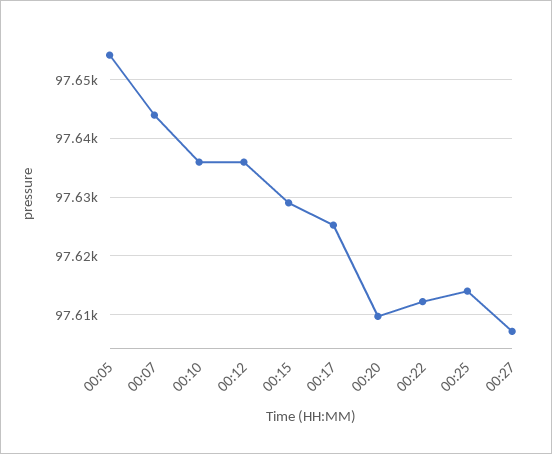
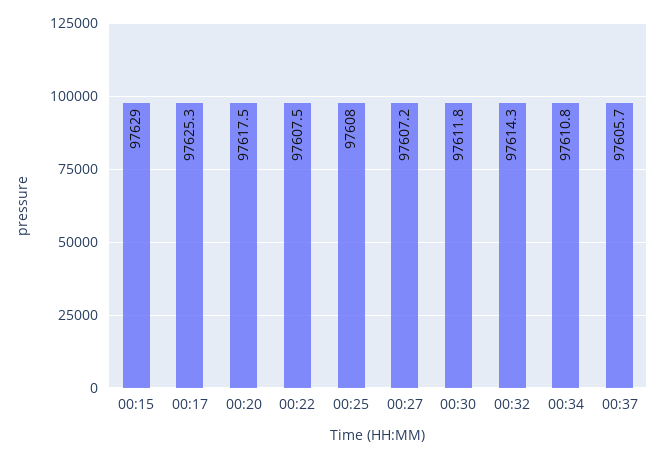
00:05: 97654 -> none
00:07: 97644 -> none
00:10: 97636 -> none
00:12: 97636 -> none
00:20: 97610 -> 97617.5
00:22: 97612 -> 97607.5
00:25: 97614 -> 97608
00:30: none -> 97611.8
00:32: none -> 97614.3
00:34: none -> 97610.8
00:37: none -> 97605.7

